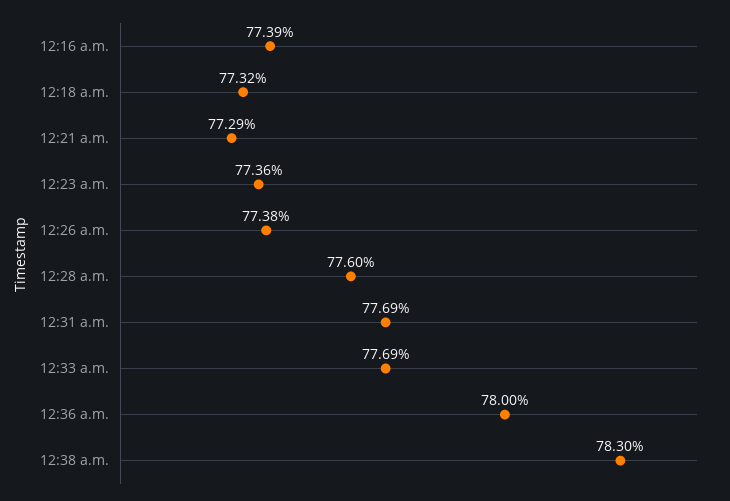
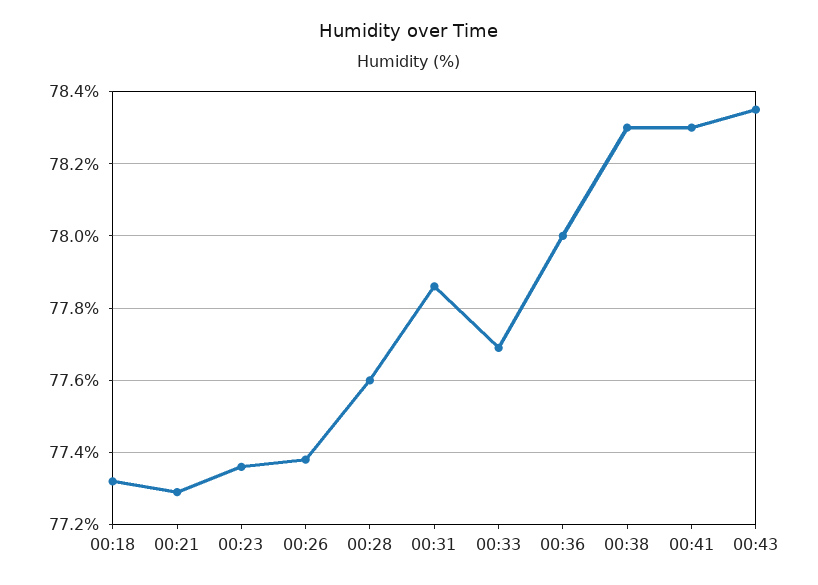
12:16 a.m.: 77.39 -> none
12:31 a.m.: 77.69 -> 77.85
00:41: none -> 78.3
00:43: none -> 78.35

